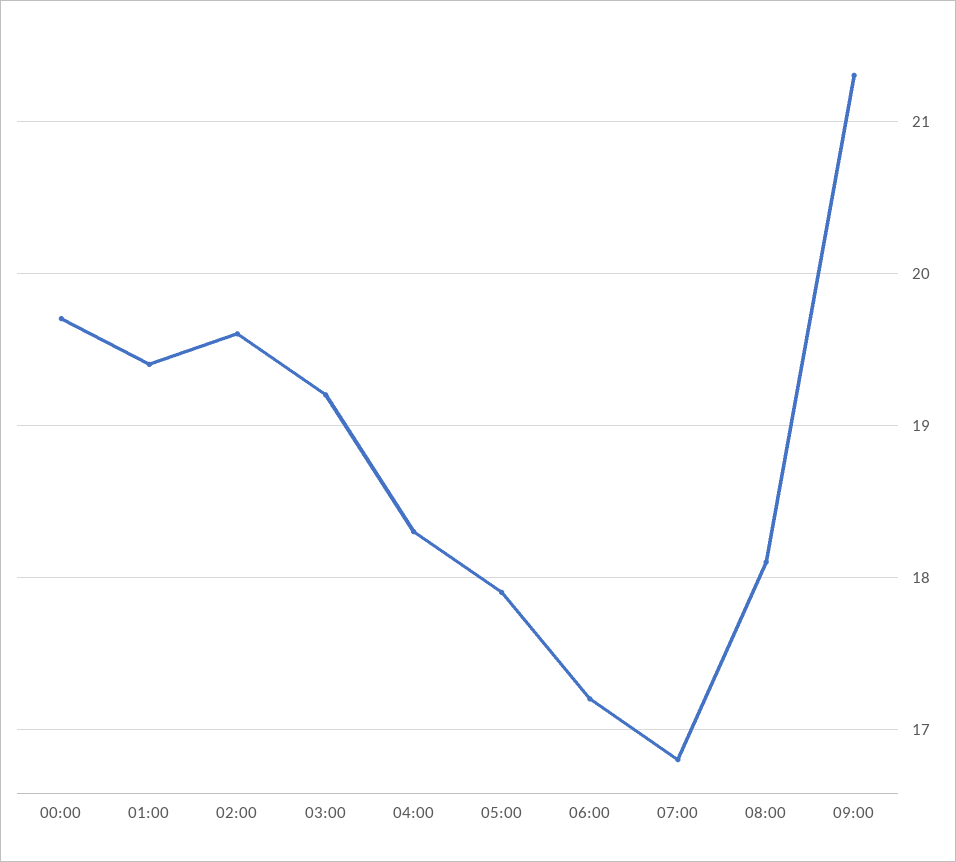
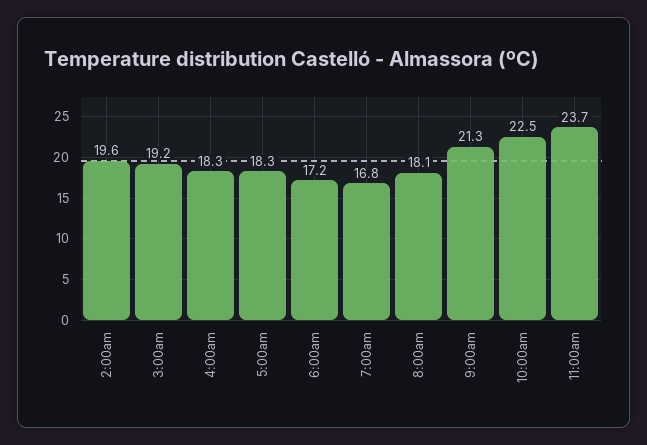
00:00: 19.7 -> none
01:00: 19.4 -> none
05:00: 17.9 -> 18.3
10:00am: none -> 22.5
11:00am: none -> 23.7

